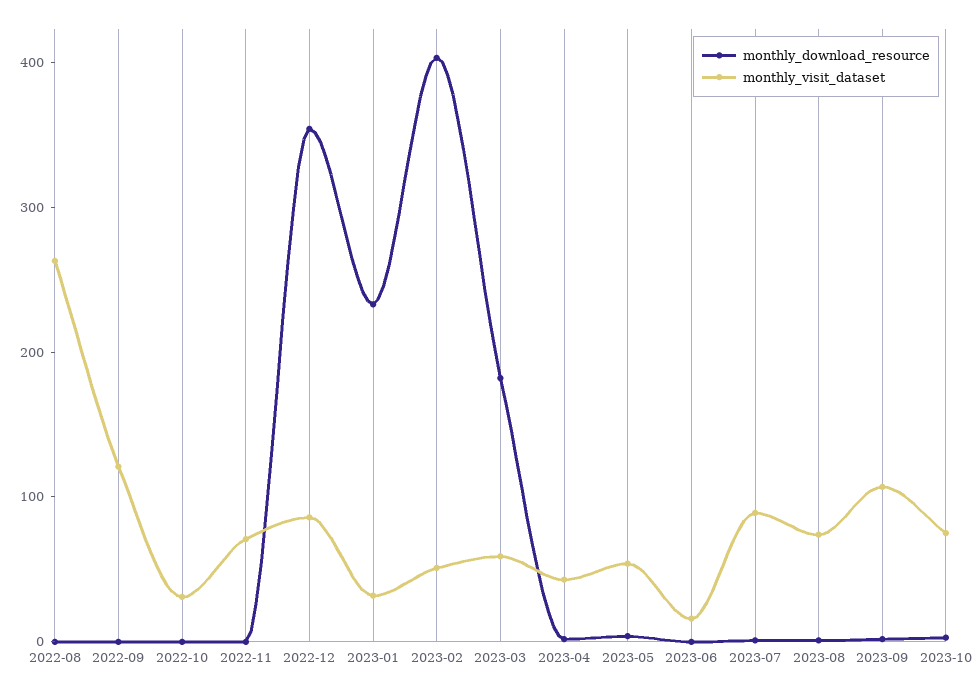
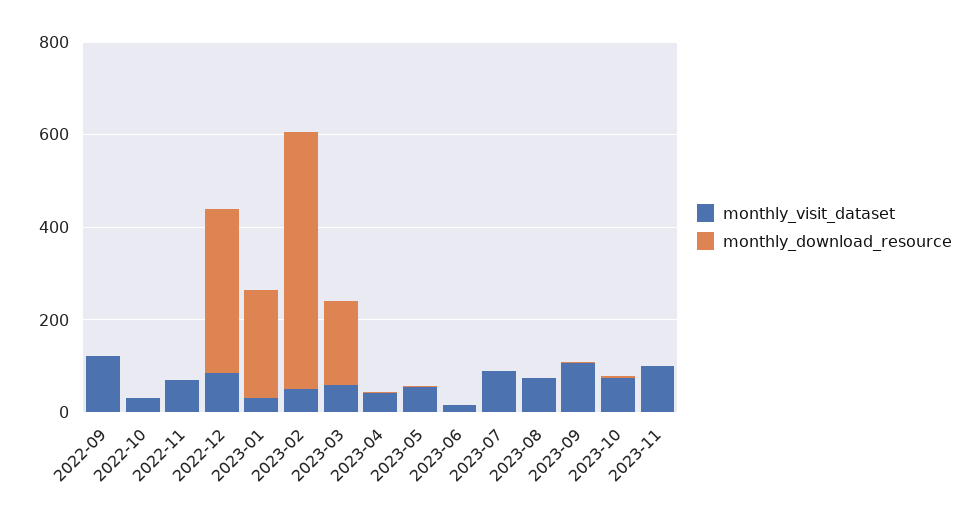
monthly_download_resource, 2022-08: 0 -> none
monthly_visit_dataset, 2022-08: 260 -> none
monthly_download_resource, 2023-02: 400 -> 550
monthly_visit_dataset, 2023-11: none -> 100
monthly_download_resource, 2023-11: none -> 0

